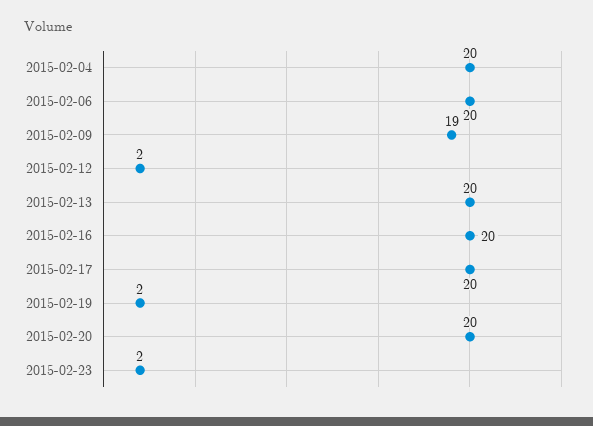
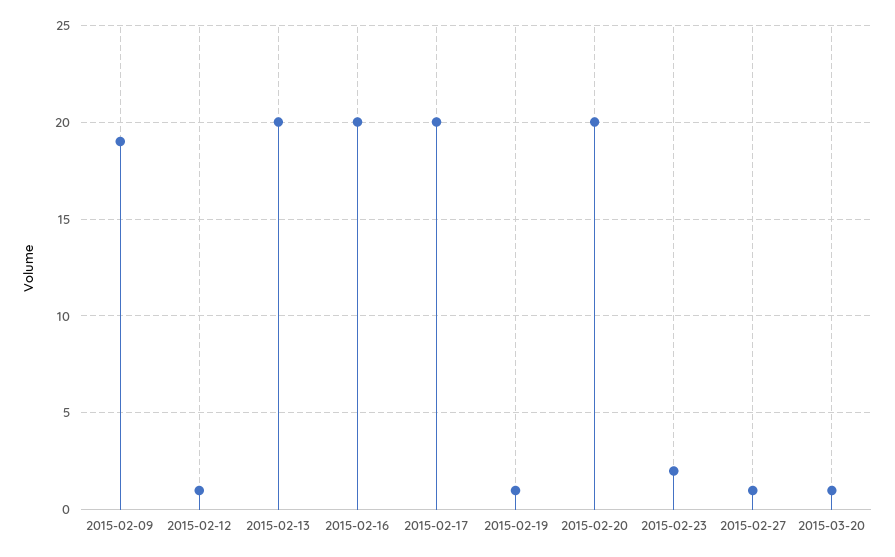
2015-02-04: 20 -> none
2015-02-06: 20 -> none
2015-02-12: 2 -> 1
2015-02-19: 2 -> 1
2015-02-27: none -> 1
2015-03-20: none -> 1

